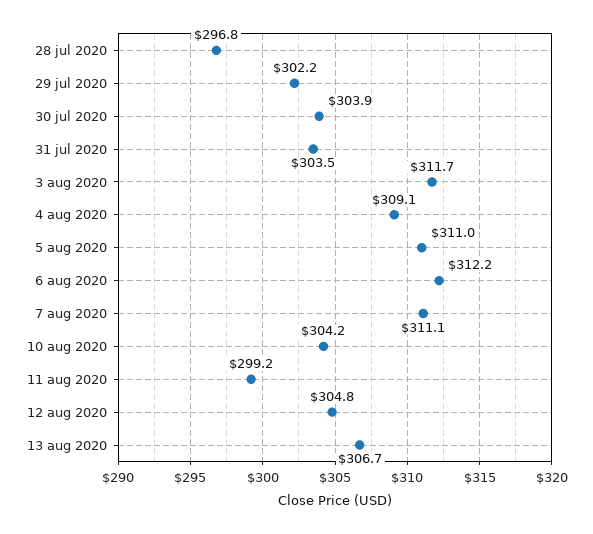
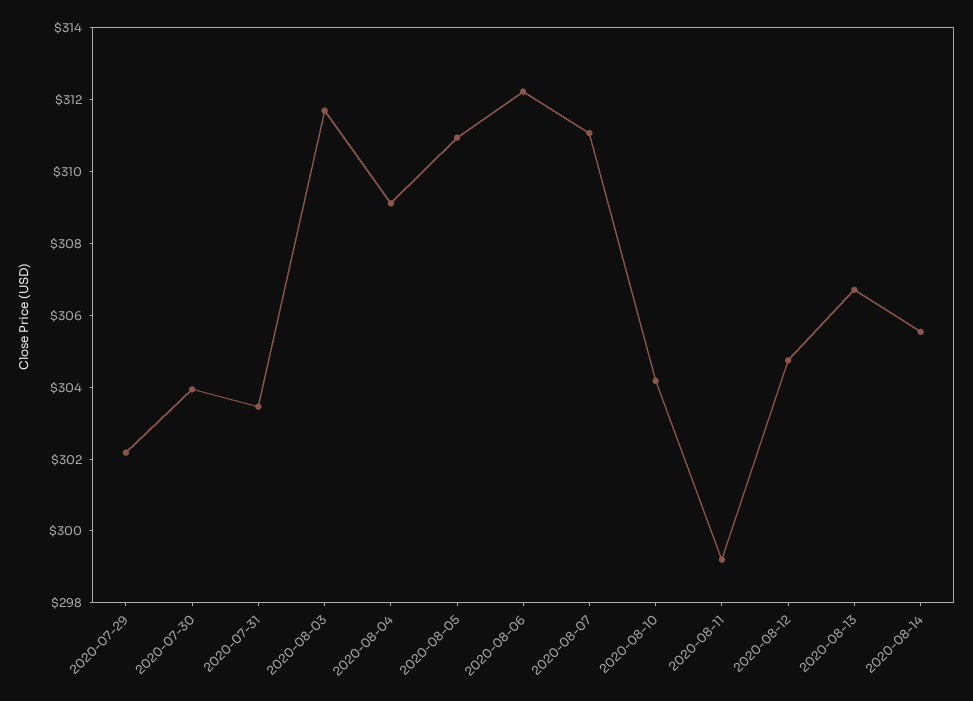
28 jul 2020: 296.8 -> none
2020-08-14: none -> 305.5

